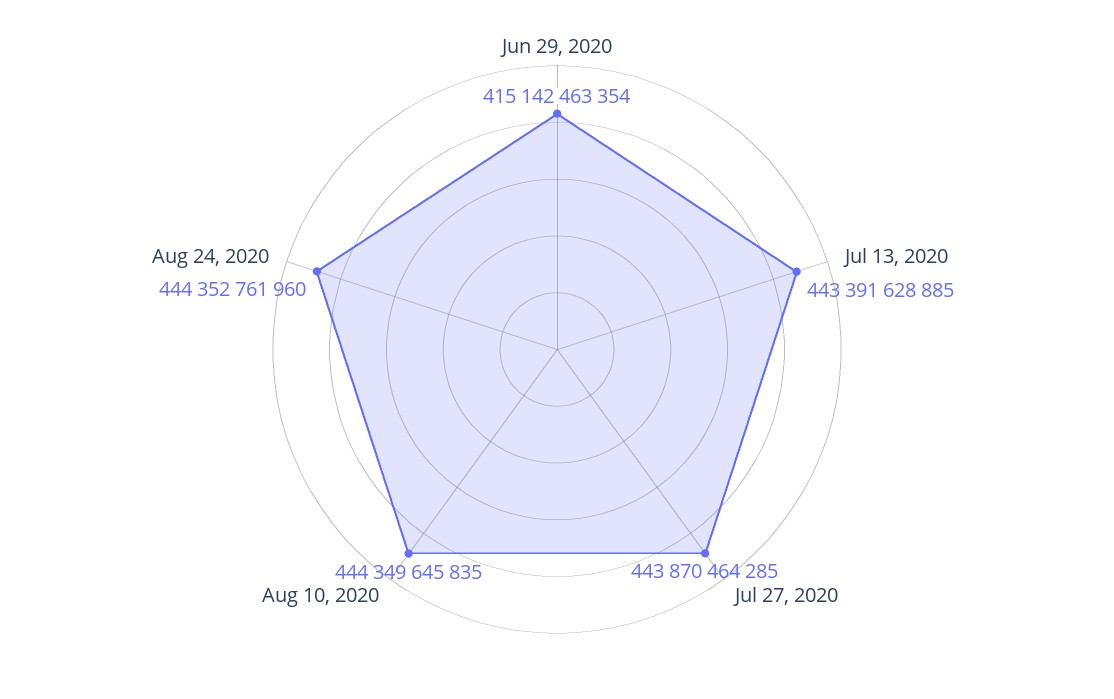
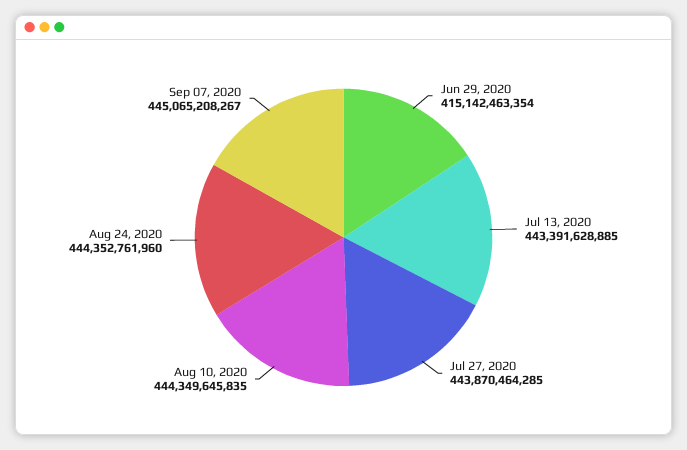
Sep 07, 2020: none -> 445065208267

